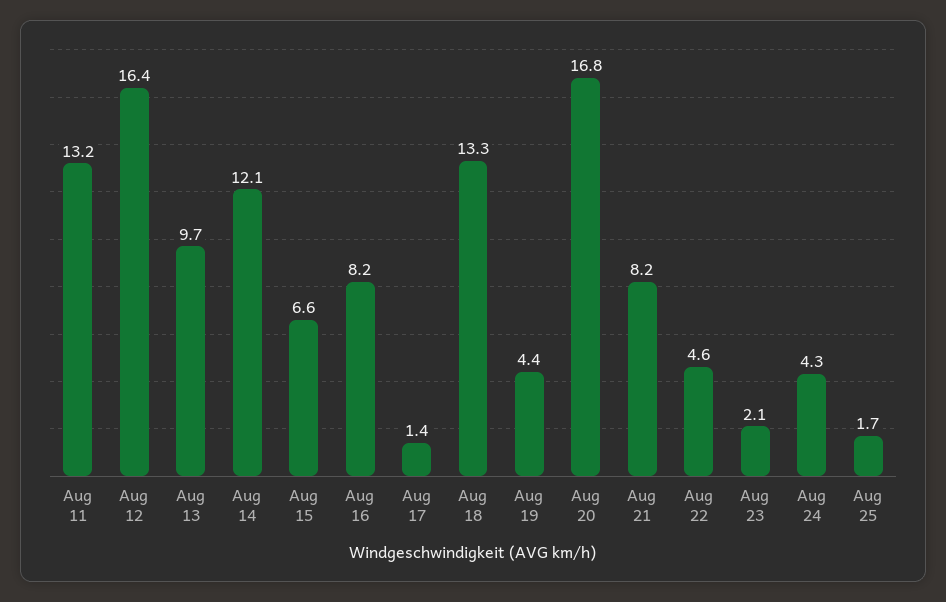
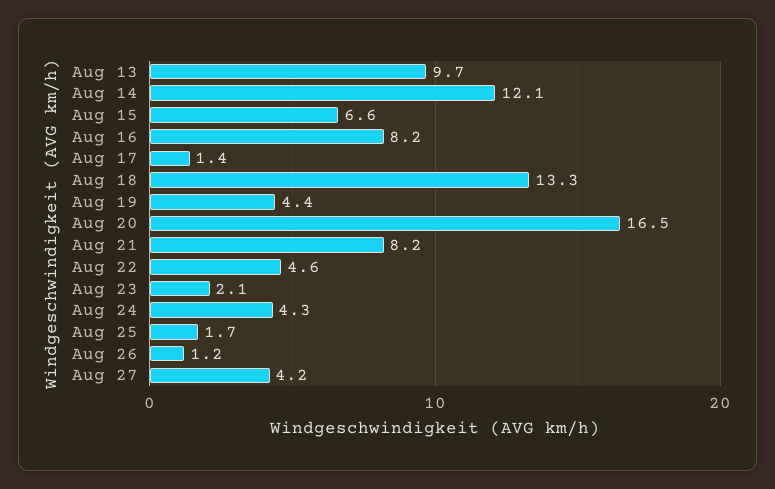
Aug 11: 13.2 -> none
Aug 12: 16.4 -> none
Aug 20: 16.8 -> 16.5
Aug 26: none -> 1.2
Aug 27: none -> 4.2

